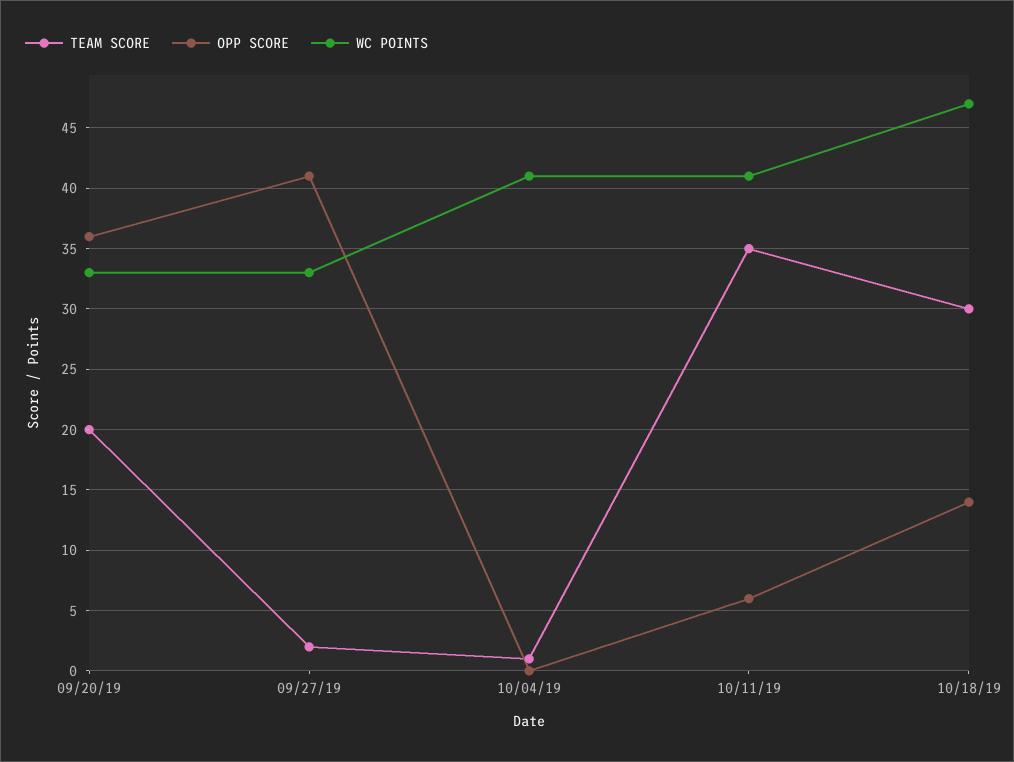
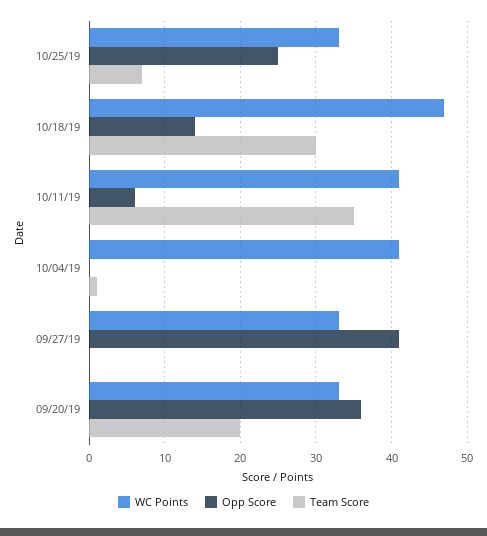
TEAM SCORE, 09/27/19: 2 -> 0
WC POINTS, 10/25/19: none -> 33
OPP SCORE, 10/25/19: none -> 25
TEAM SCORE, 10/25/19: none -> 7

